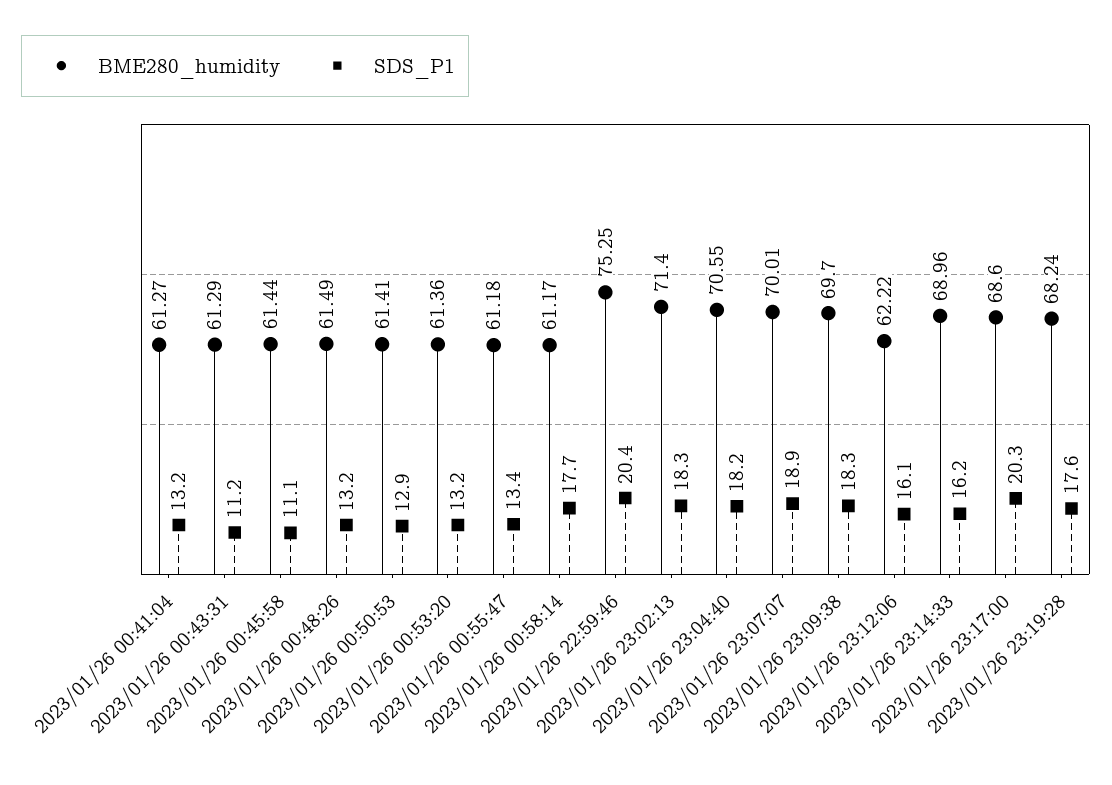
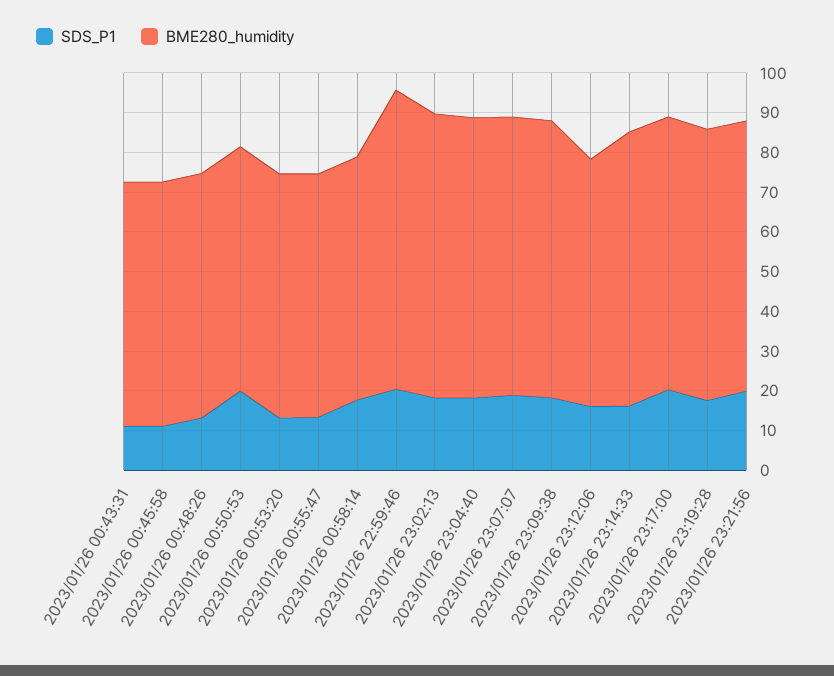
BME280_humidity, 2023/01/26 00:41:04: 61.27 -> none
SDS_P1, 2023/01/26 00:41:04: 13.2 -> none
SDS_P1, 2023/01/26 00:50:53: 12.9 -> 20
SDS_P1, 2023/01/26 23:21:56: none -> 20
BME280_humidity, 2023/01/26 23:21:56: none -> 67.5

